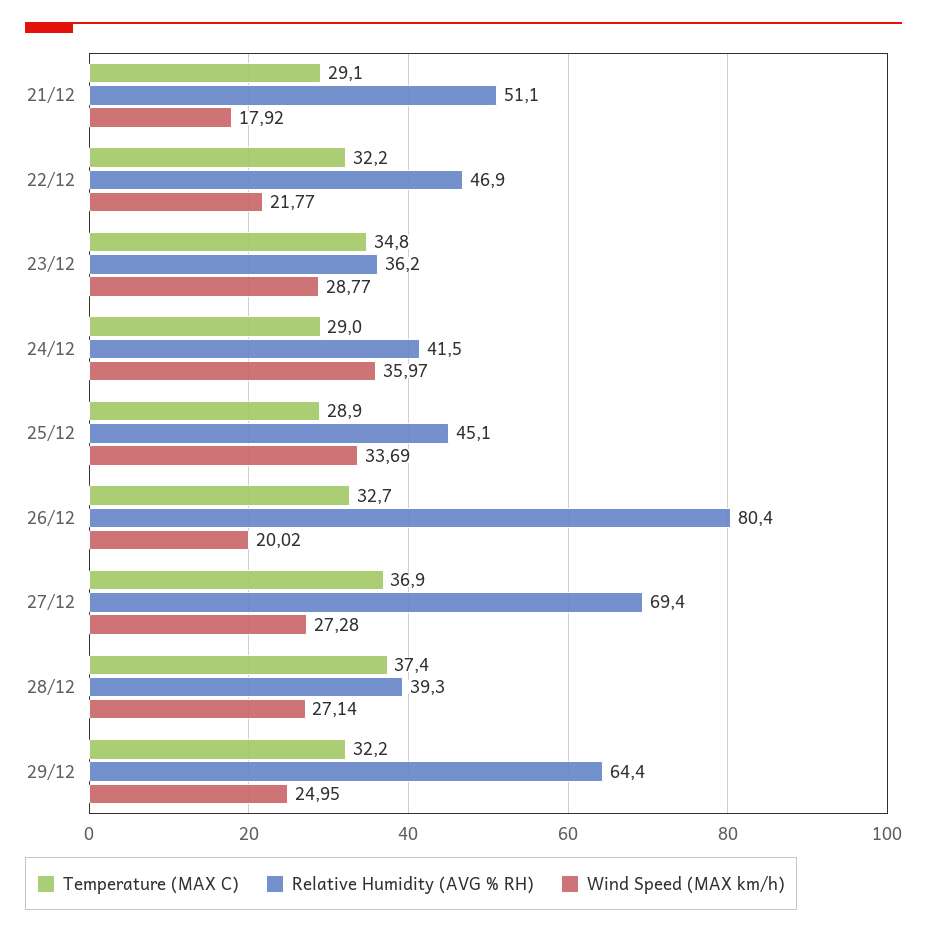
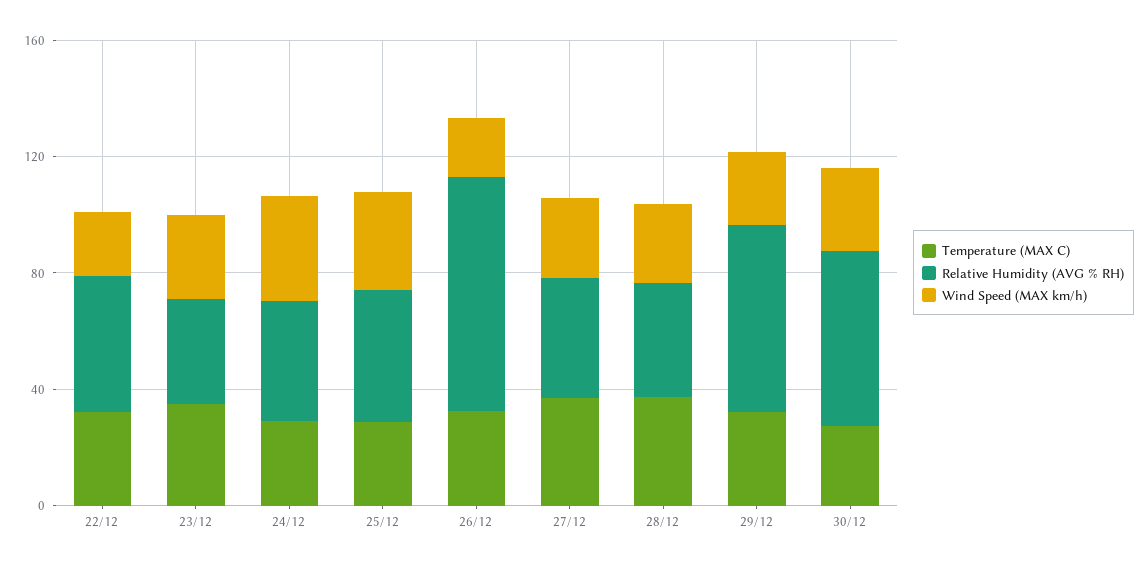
Temperature (MAX C), 21/12: 29.1 -> none
Relative Humidity (AVG % RH), 21/12: 51.1 -> none
Wind Speed (MAX km/h), 21/12: 17.92 -> none
Relative Humidity (AVG % RH), 27/12: 69.4 -> 40
Temperature (MAX C), 30/12: none -> 30
Relative Humidity (AVG % RH), 30/12: none -> 60
Wind Speed (MAX km/h), 30/12: none -> 30

